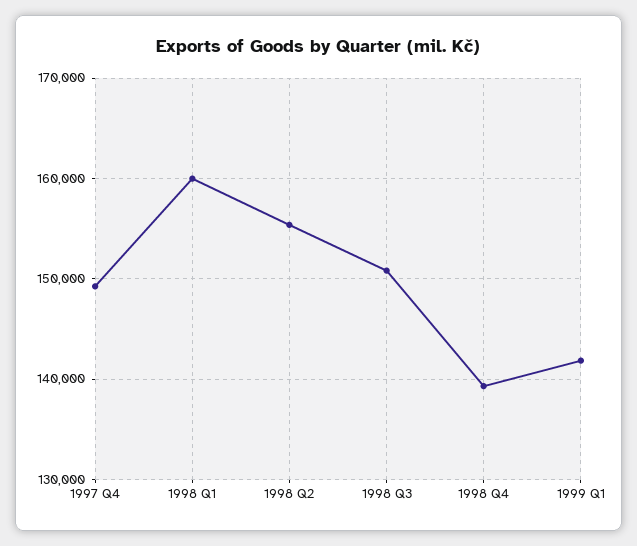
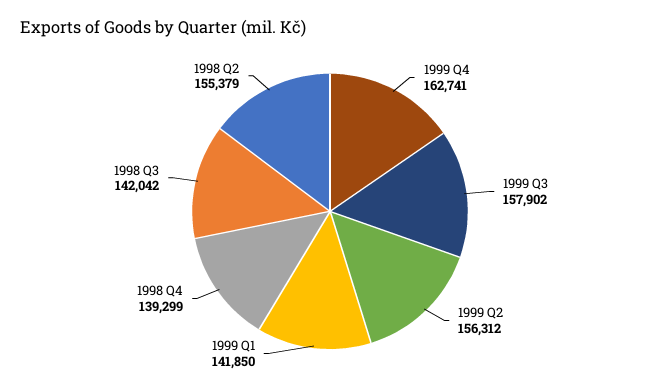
1997 Q4: 149000 -> none
1998 Q1: 160000 -> none
1998 Q3: 151000 -> 142042
1999 Q4: none -> 162741
1999 Q3: none -> 157902
1999 Q2: none -> 156312

